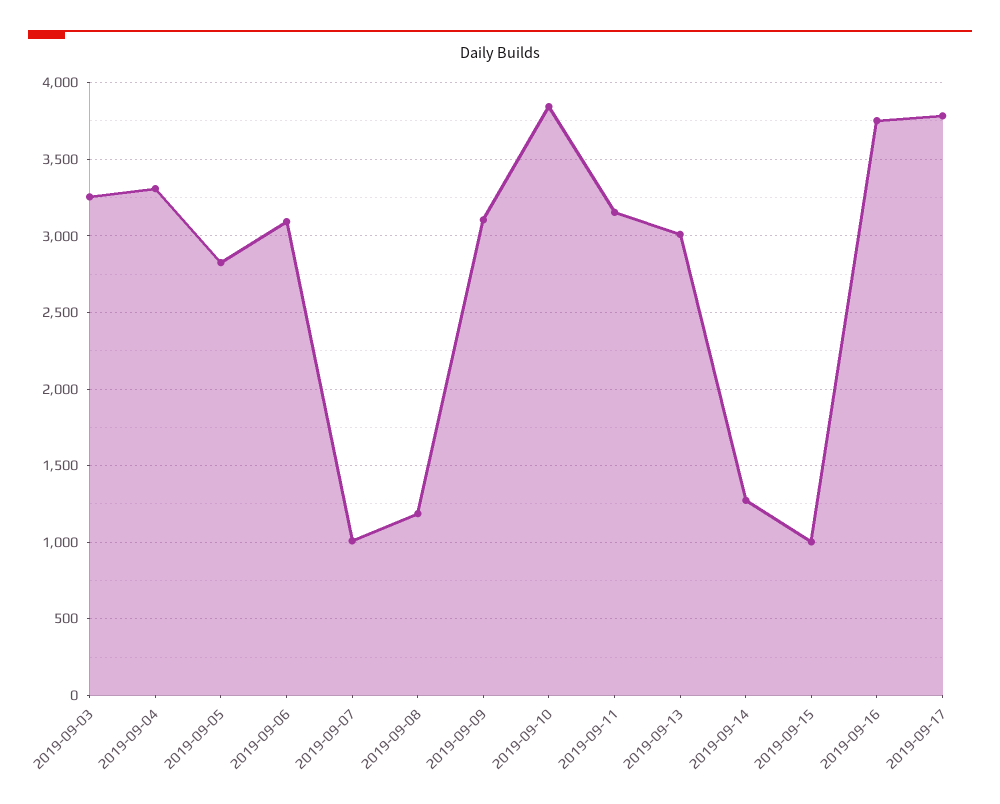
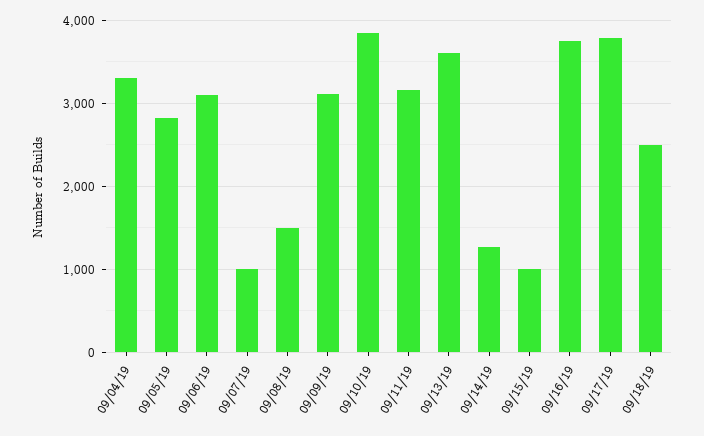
2019-09-03: 3250 -> none
2019-09-08: 1200 -> 1500
2019-09-13: 3000 -> 3600
09/18/19: none -> 2500

